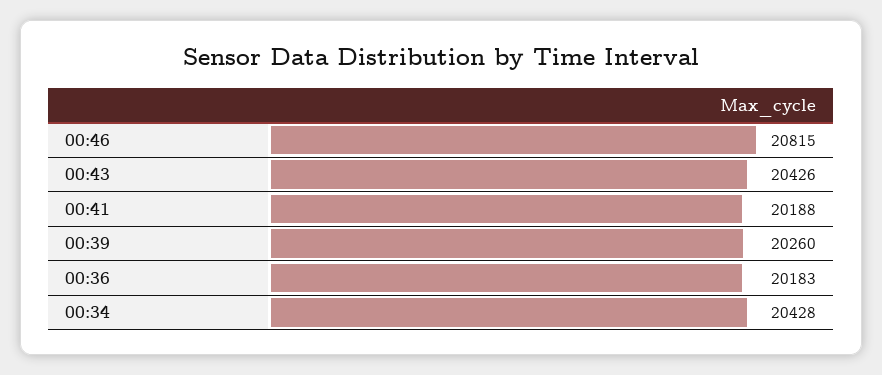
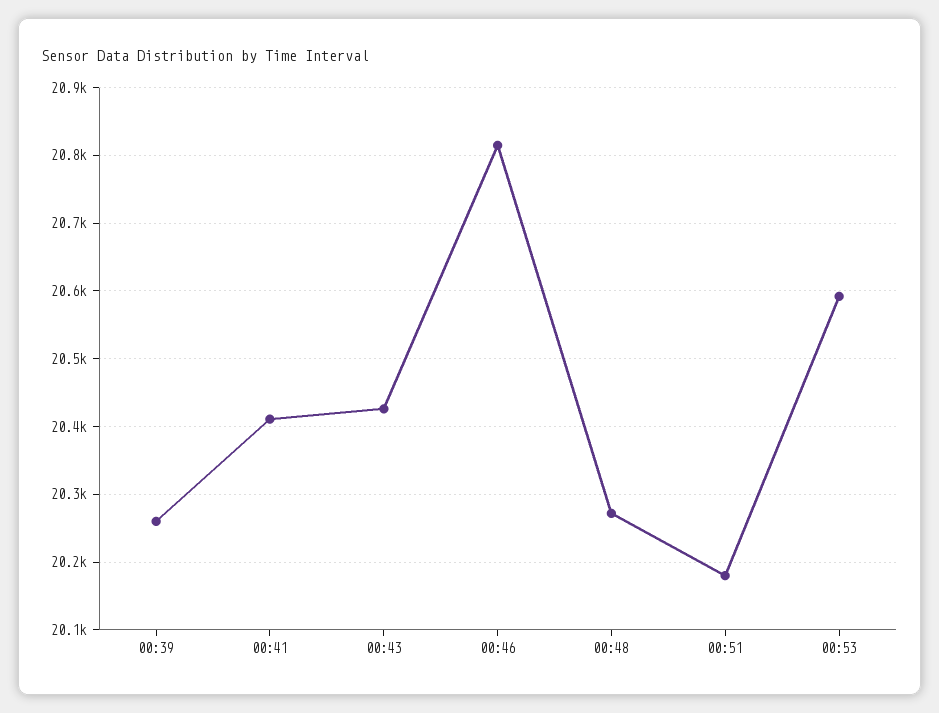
00:41: 20188 -> 20410
00:36: 20183 -> none
00:34: 20428 -> none
00:48: none -> 20270
00:51: none -> 20180
00:53: none -> 20590

